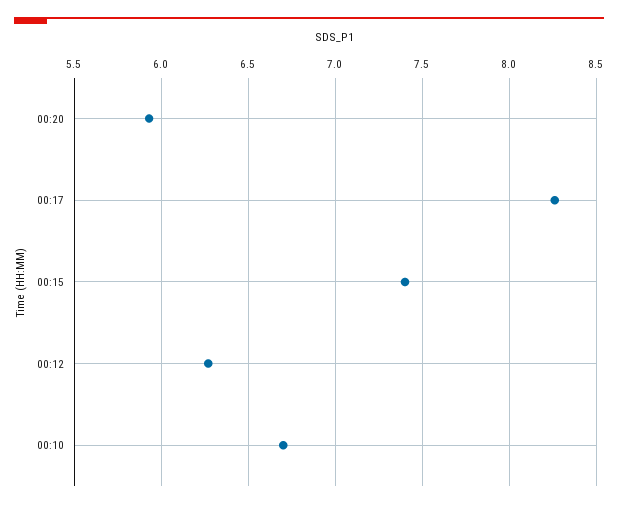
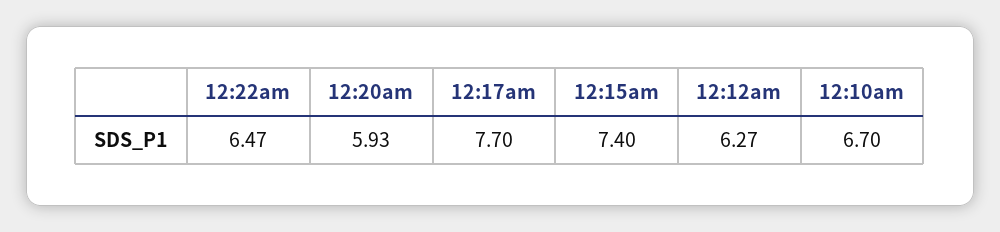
00:17: 8.25 -> 7.7
12:22am: none -> 6.47

